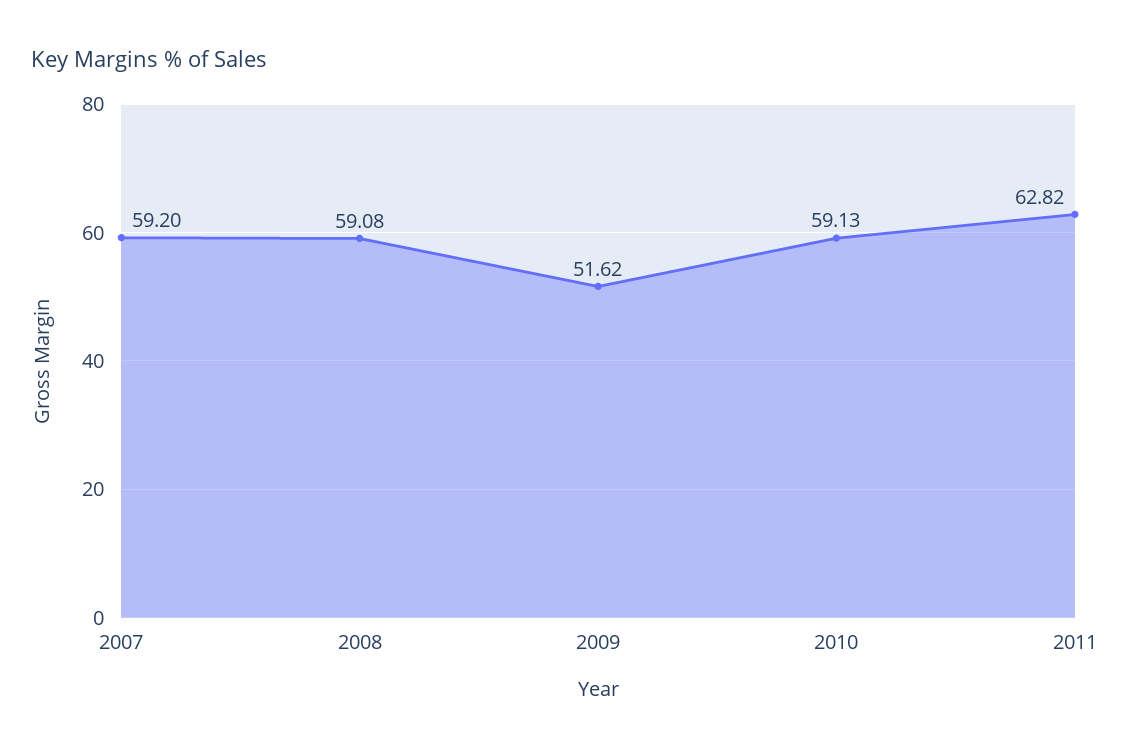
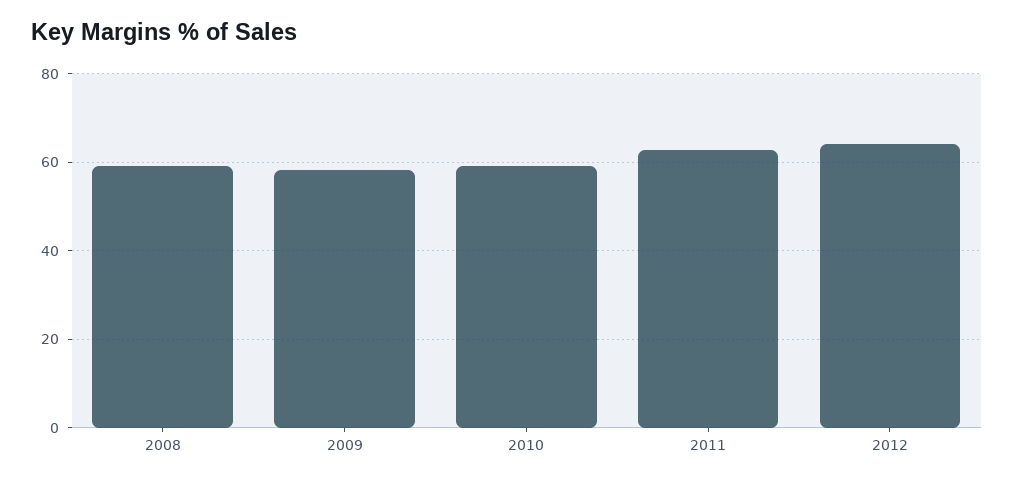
2007: 59.2 -> none
2009: 51.62 -> 58
2012: none -> 64

